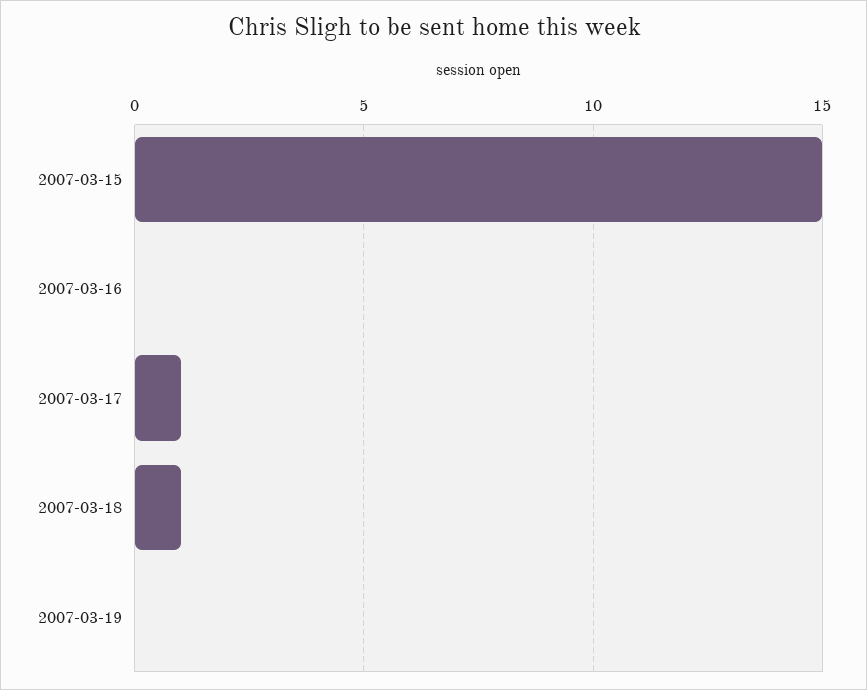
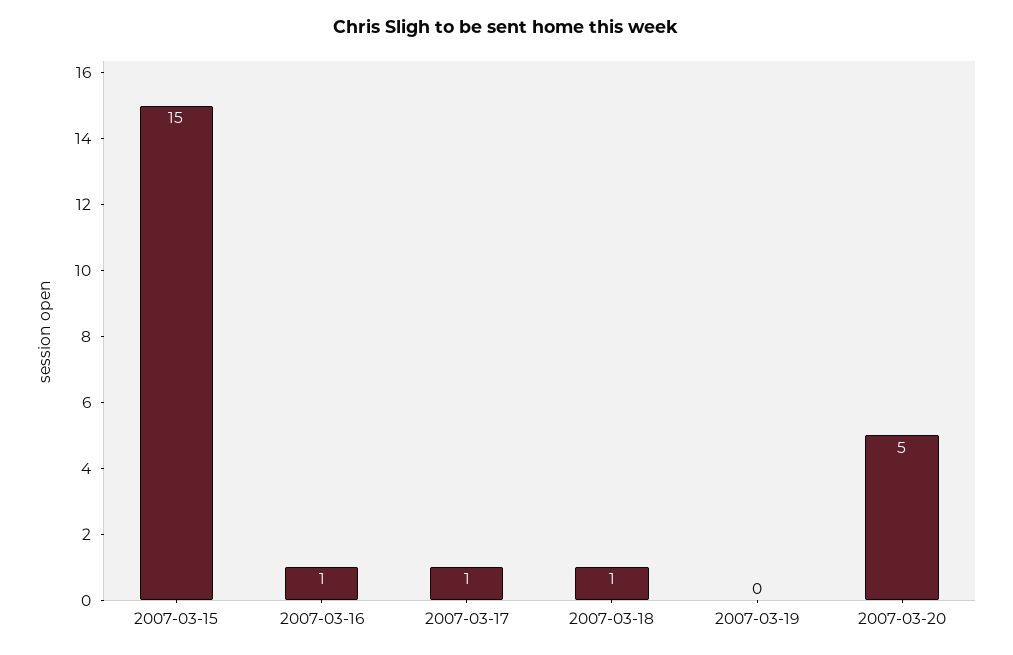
2007-03-16: 0 -> 1
2007-03-20: none -> 5

